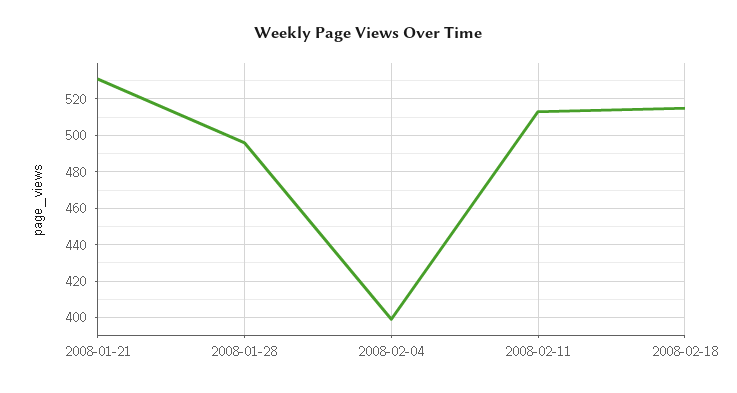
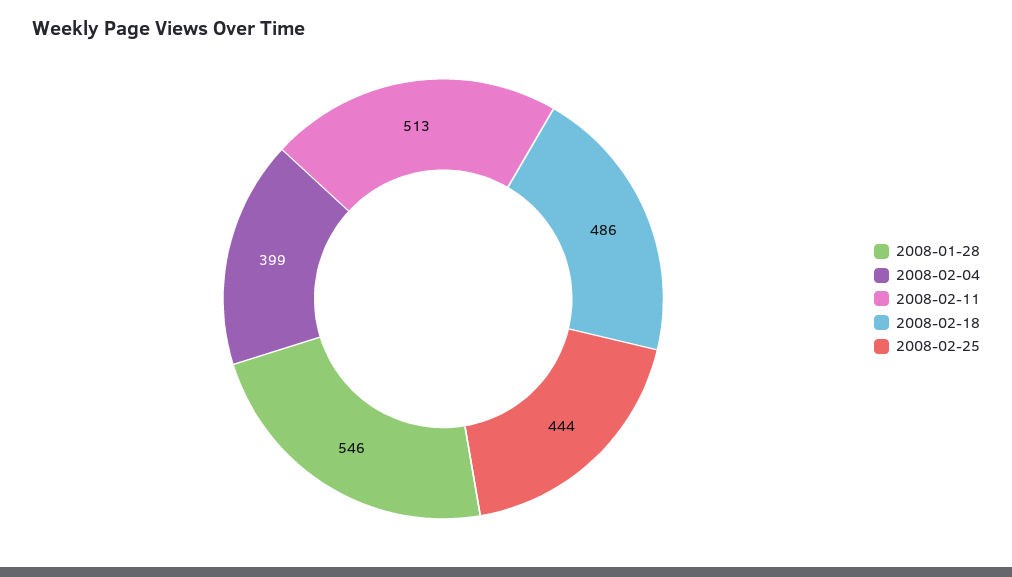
2008-01-21: 530 -> none
2008-01-28: 495 -> 546
2008-02-18: 515 -> 486
2008-02-25: none -> 444

